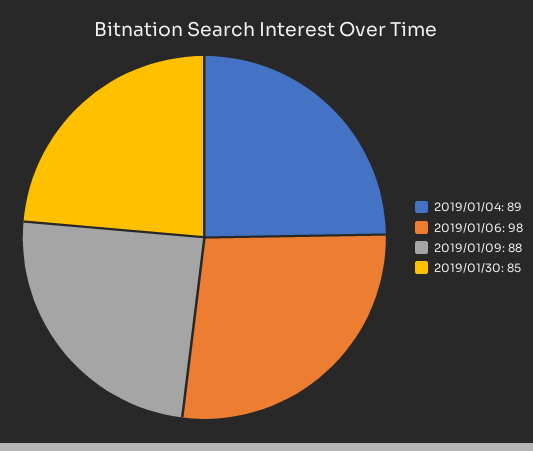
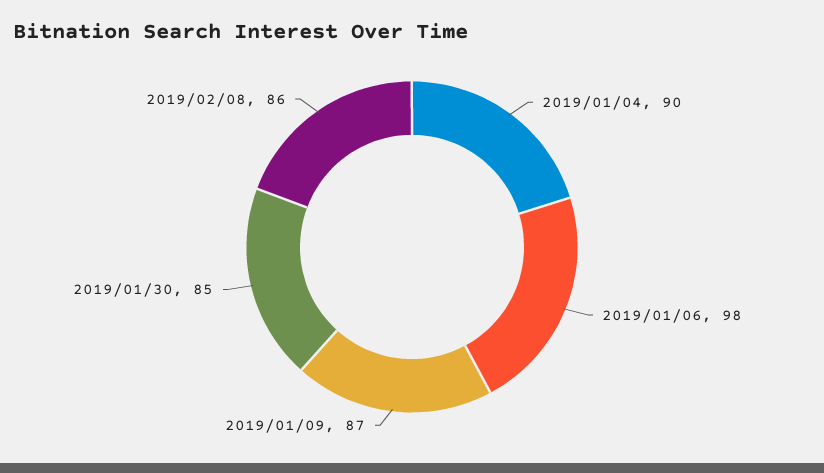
2019/01/04: 89 -> 90
2019/01/09: 88 -> 87
2019/02/08: none -> 86

